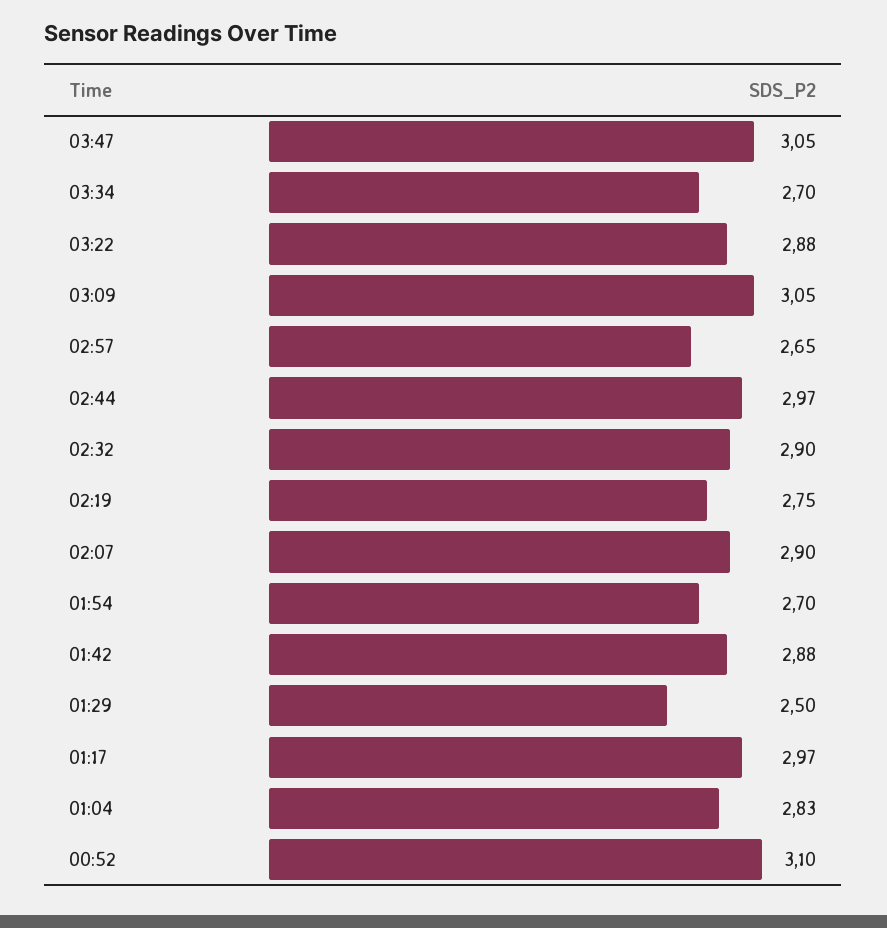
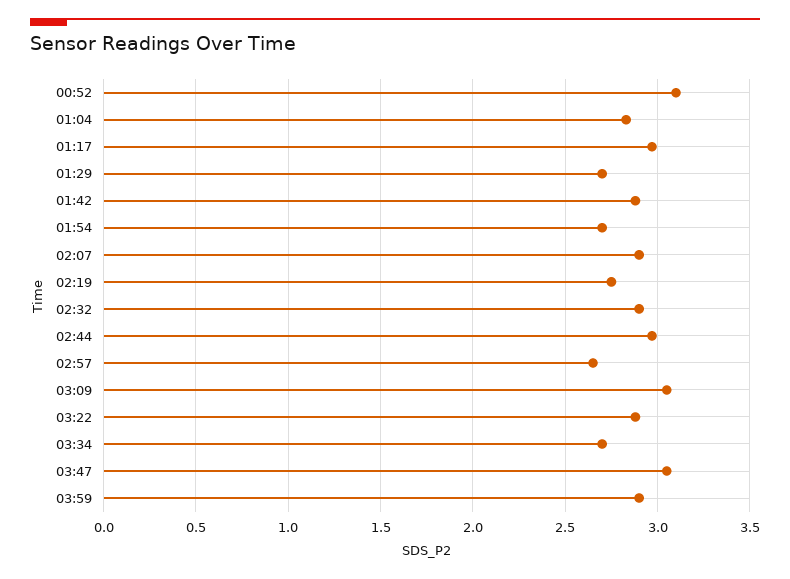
01:29: 2.5 -> 2.7
03:59: none -> 2.9

